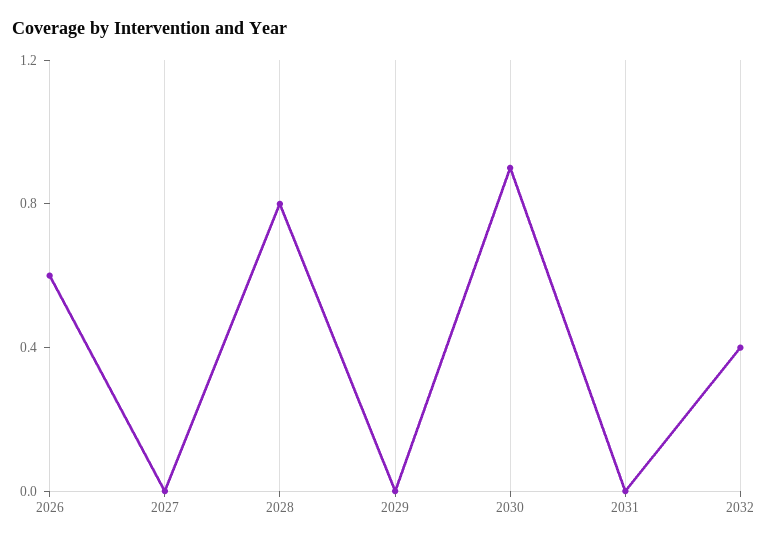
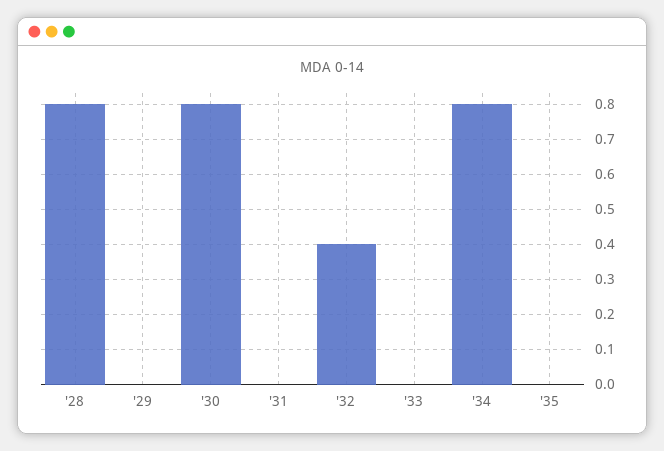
2026: 0.6 -> none
2027: 0 -> none
2030: 0.9 -> 0.8
'33: none -> 0
'34: none -> 0.8
'35: none -> 0

